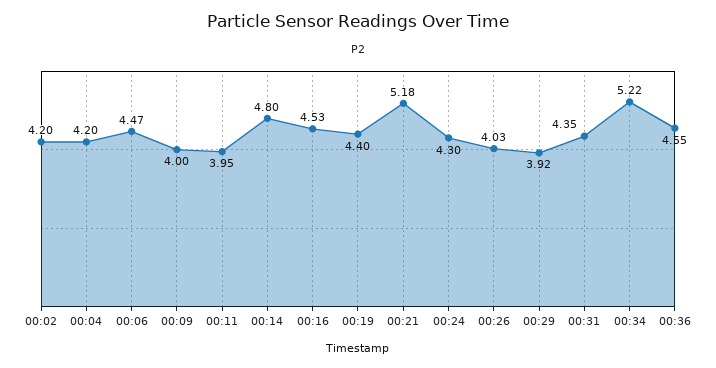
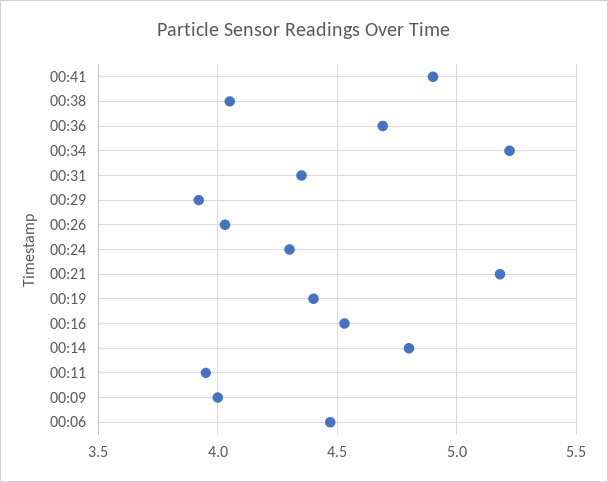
00:02: 4.2 -> none
00:04: 4.2 -> none
00:36: 4.55 -> 4.7
00:41: none -> 4.9
00:38: none -> 4.05

